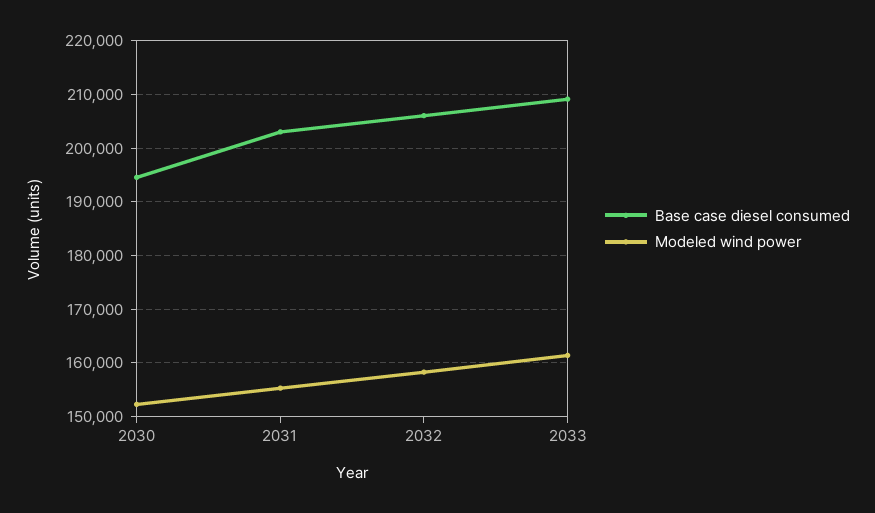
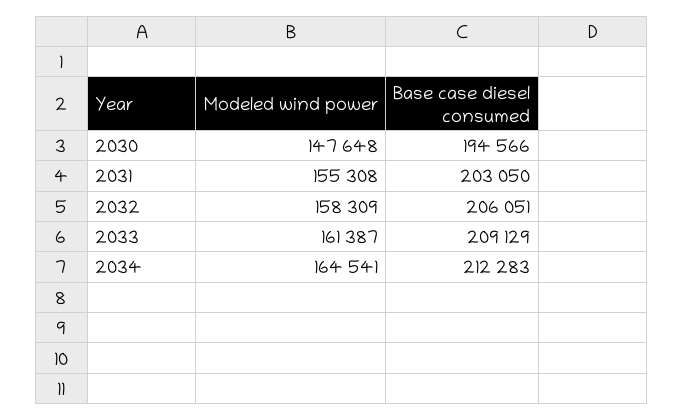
Modeled wind power, 2030: 152000 -> 147648
Modeled wind power, 2034: none -> 164541
Base case diesel consumed, 2034: none -> 212283

